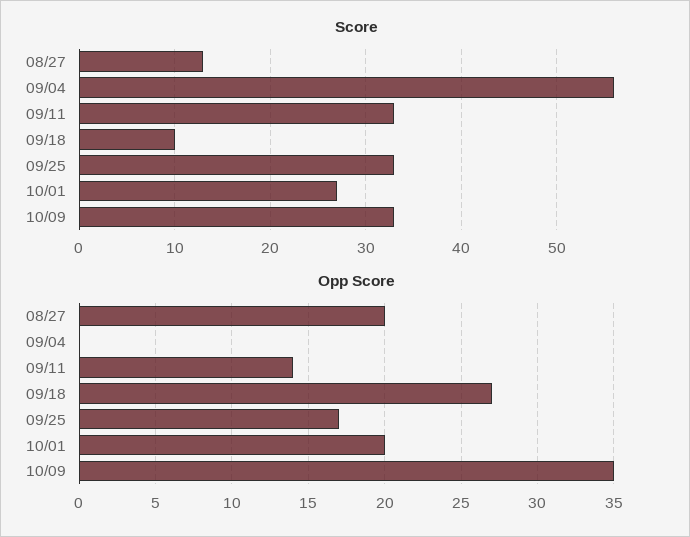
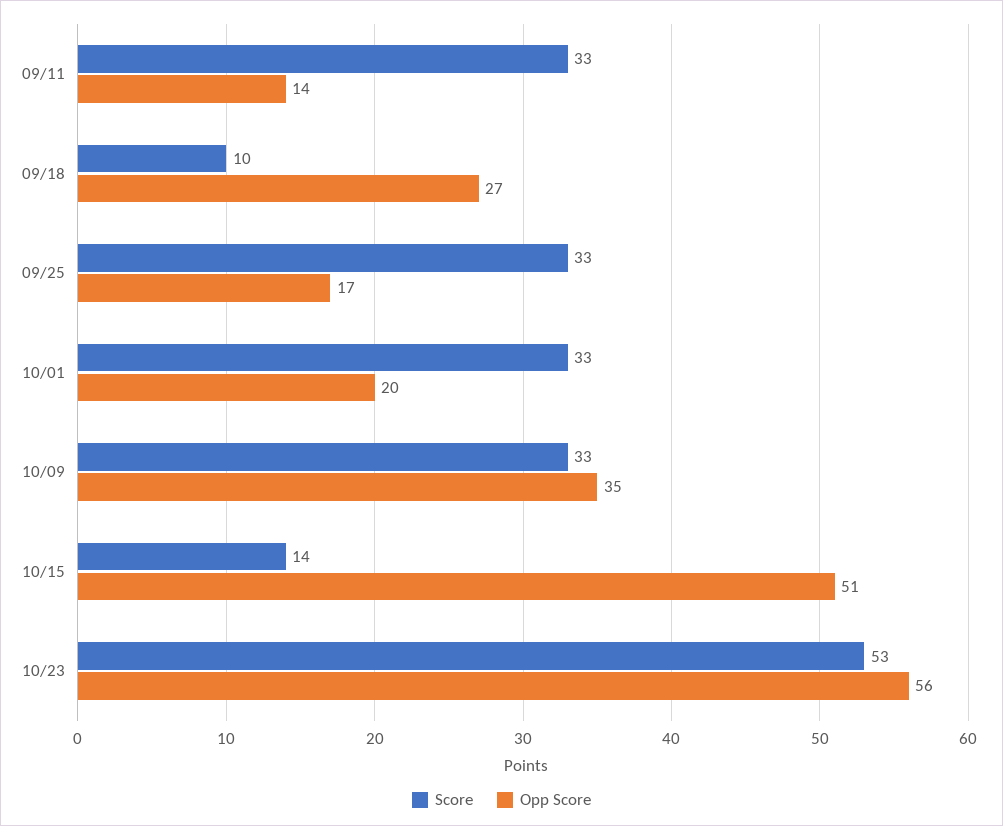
Score, 08/27: 13 -> none
Score, 09/04: 56 -> none
Score, 10/01: 27 -> 33
Opp Score, 08/27: 20 -> none
Opp Score, 09/04: 0 -> none
Score, 10/15: none -> 14
Opp Score, 10/15: none -> 51
Score, 10/23: none -> 53
Opp Score, 10/23: none -> 56

